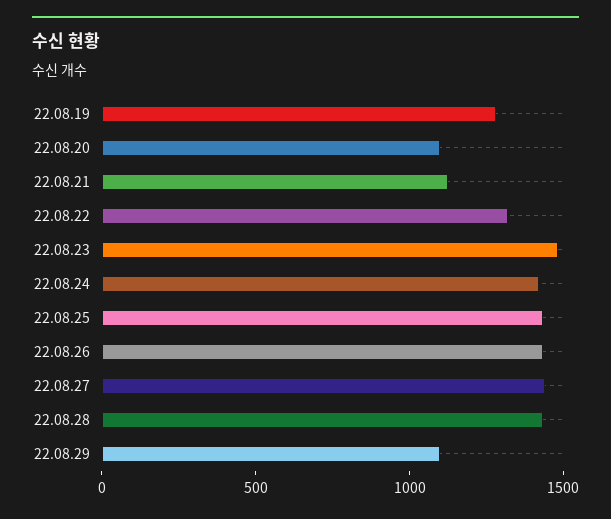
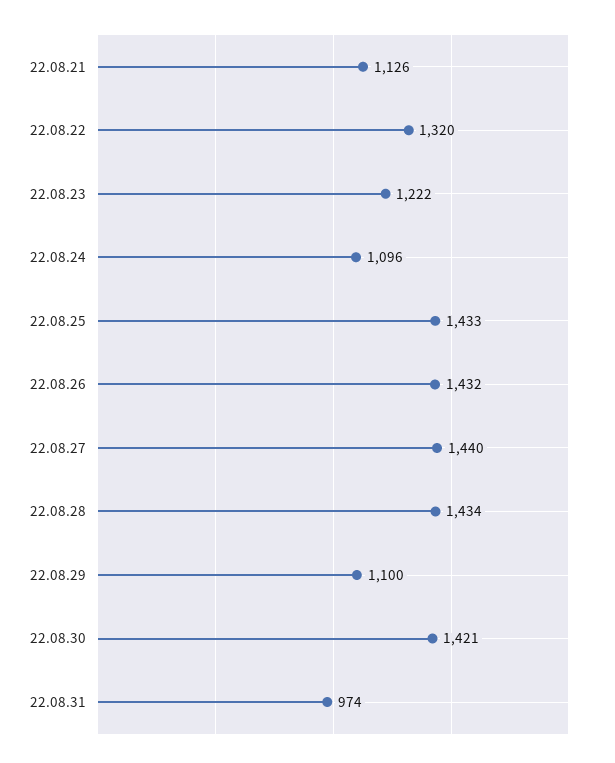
22.08.19: 1300 -> none
22.08.20: 1100 -> none
22.08.23: 1500 -> 1222
22.08.24: 1400 -> 1096
22.08.30: none -> 1421
22.08.31: none -> 974

